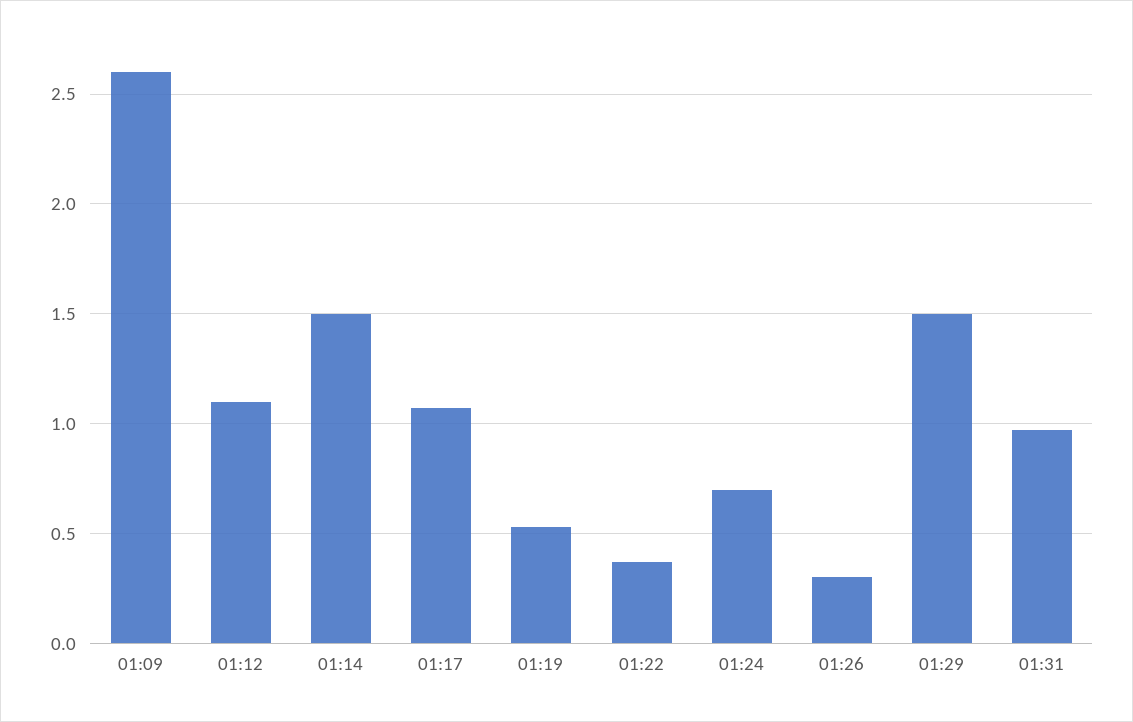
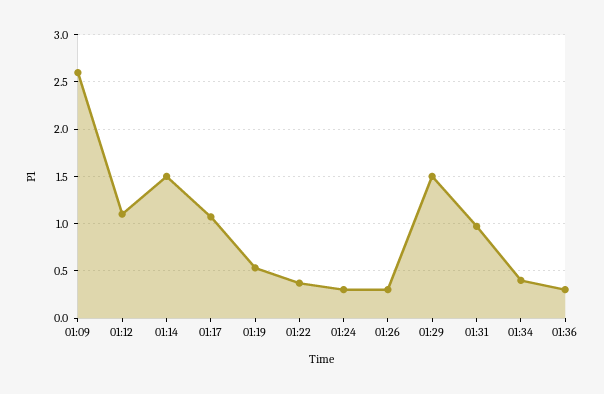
01:24: 0.7 -> 0.3
01:34: none -> 0.4
01:36: none -> 0.3

